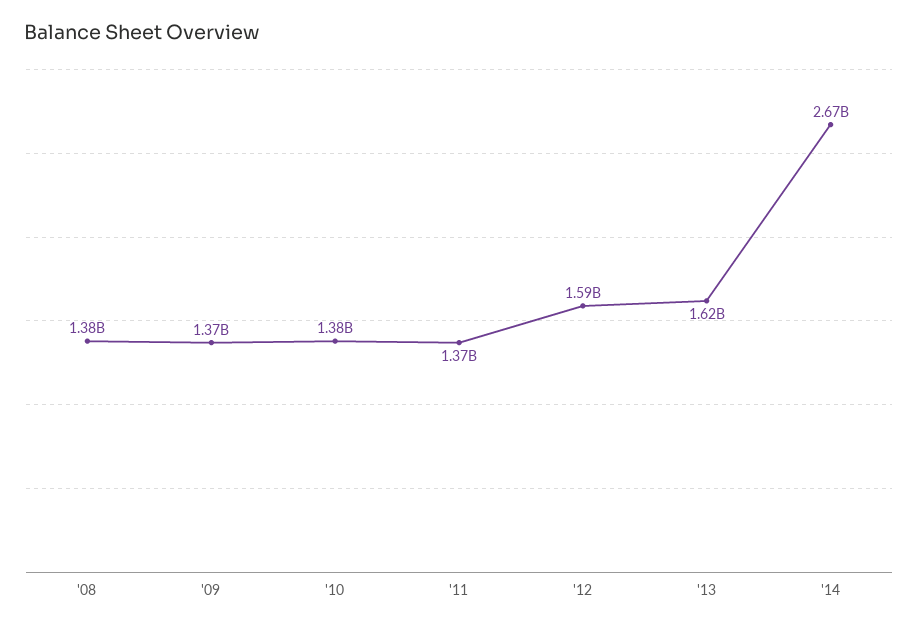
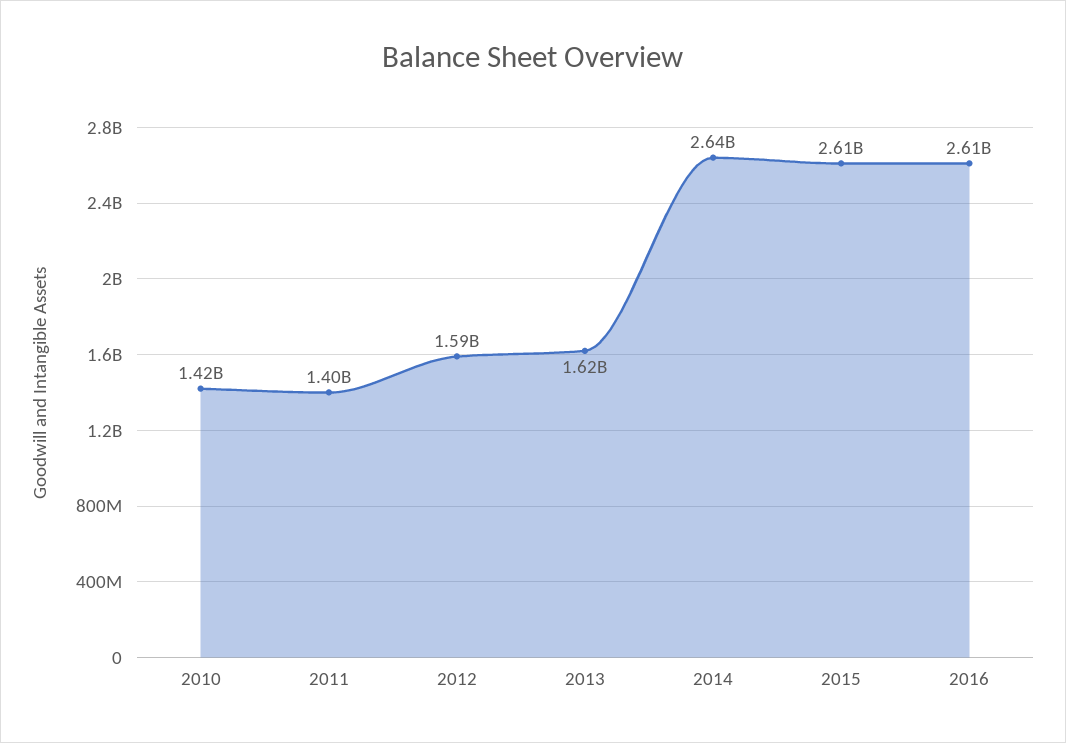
'08: 1380000000 -> none
'09: 1370000000 -> none
'10: 1380000000 -> 1420000000
'11: 1370000000 -> 1400000000
'14: 2670000000 -> 2640000000
2015: none -> 2610000000
2016: none -> 2610000000

